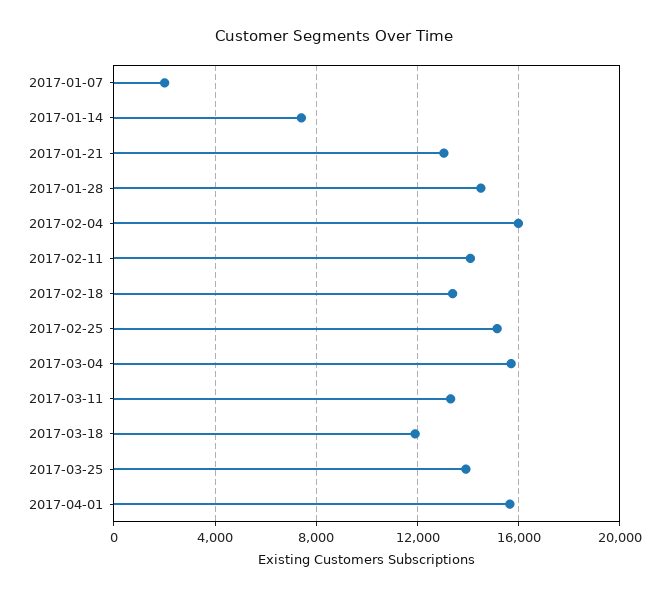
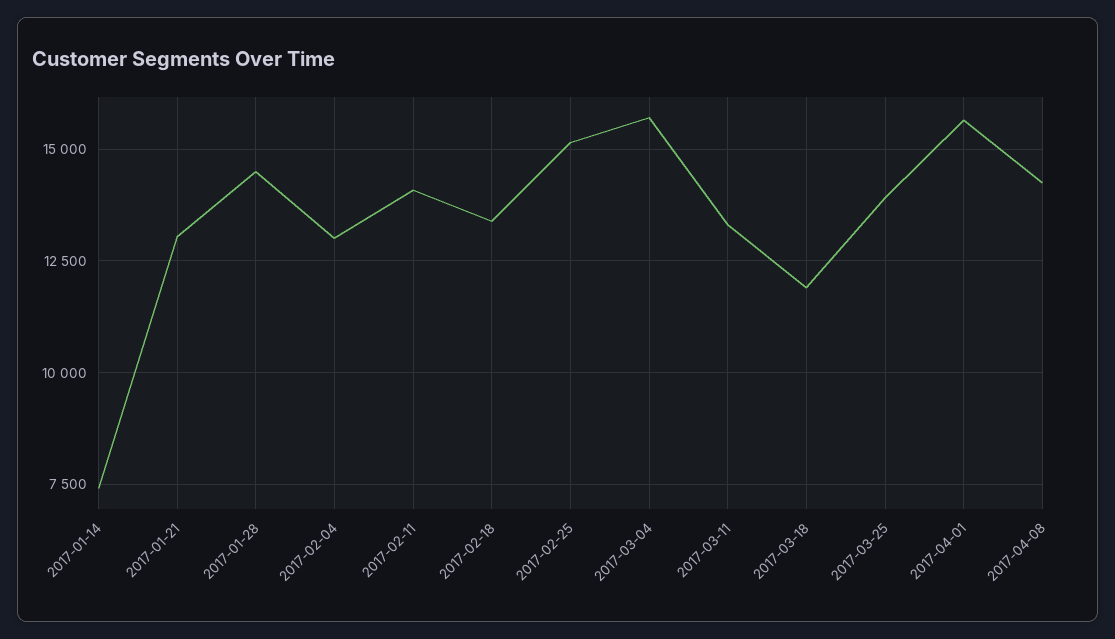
2017-01-07: 2000 -> none
2017-02-04: 16000 -> 13000
2017-04-08: none -> 14250

